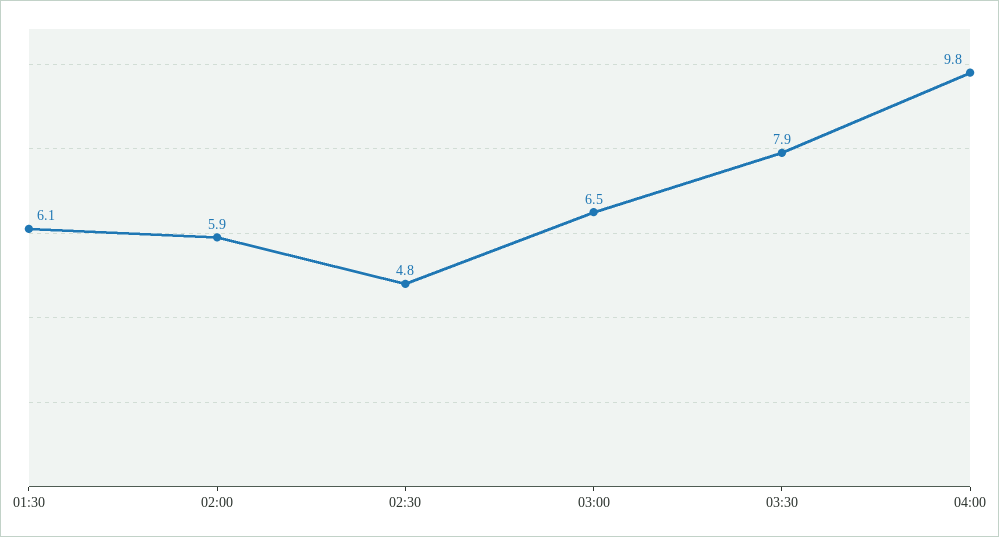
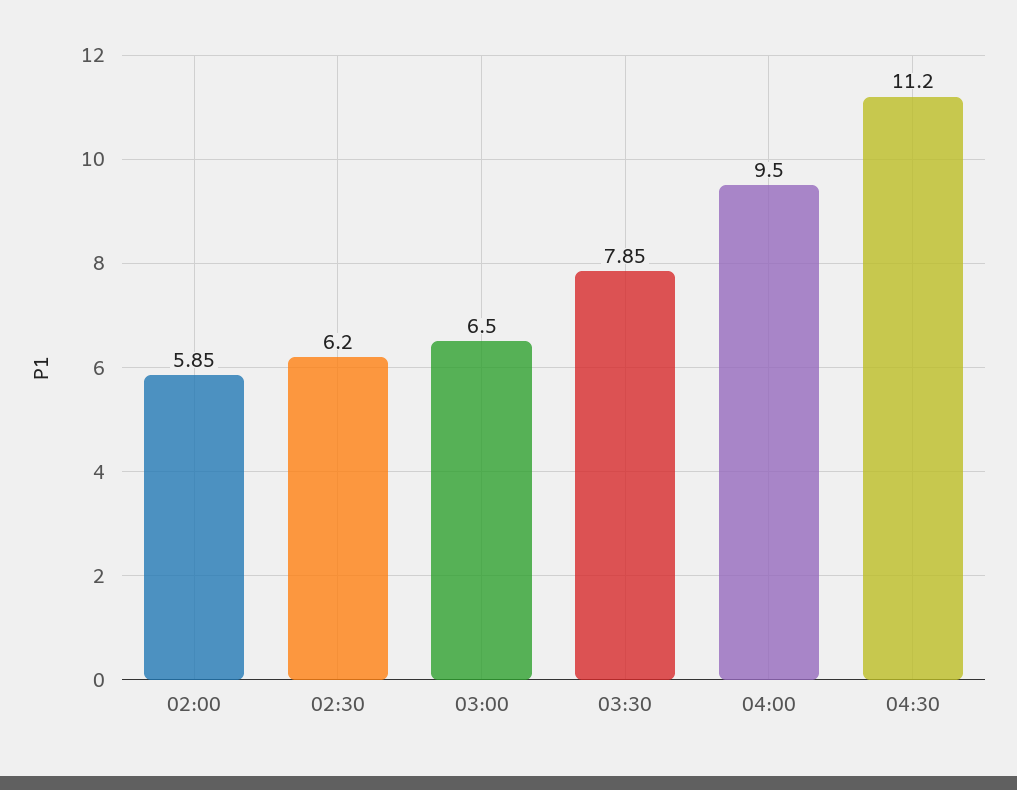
01:30: 6.1 -> none
02:30: 4.8 -> 6.2
04:00: 9.8 -> 9.5
04:30: none -> 11.2

